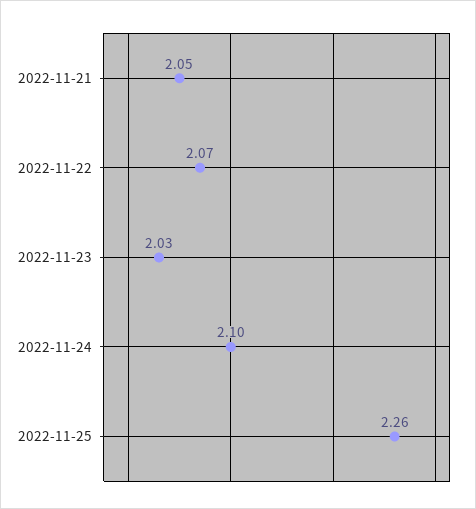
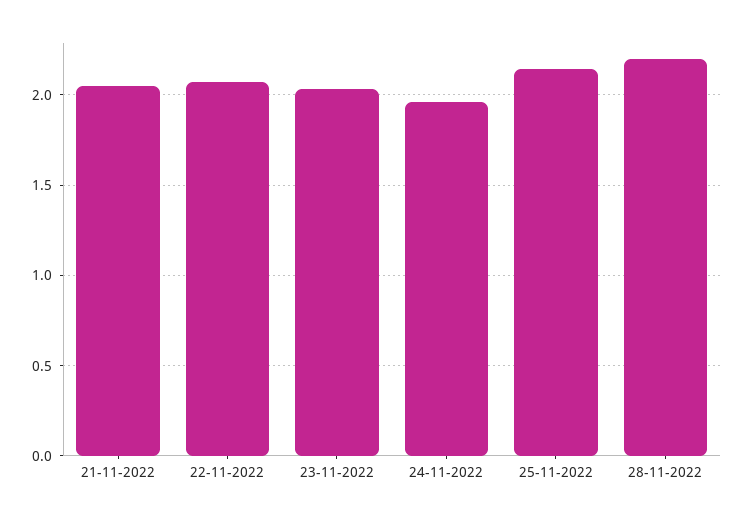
2022-11-24: 2.1 -> 1.95
2022-11-25: 2.26 -> 2.15
28-11-2022: none -> 2.2

